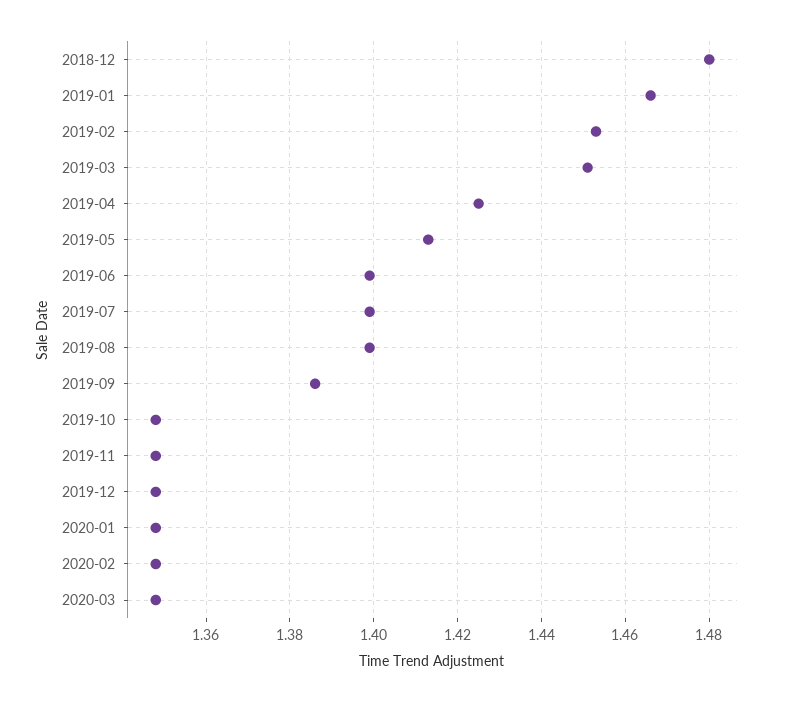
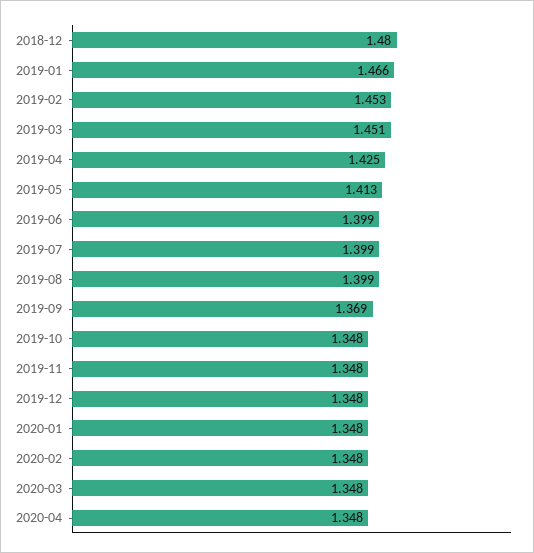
2019-09: 1.385 -> 1.369
2020-04: none -> 1.348

